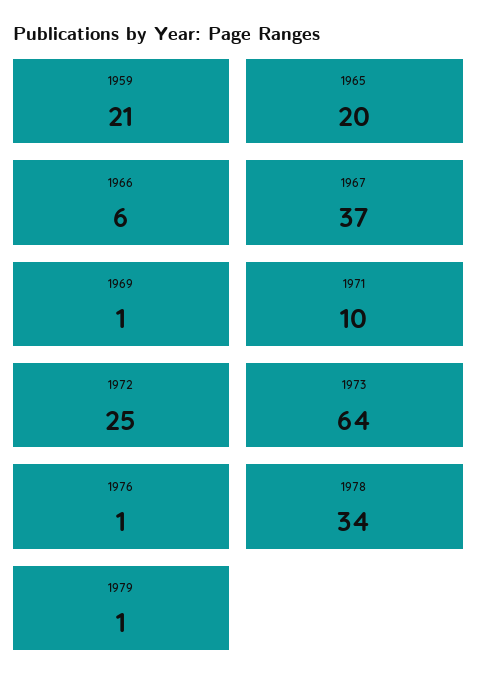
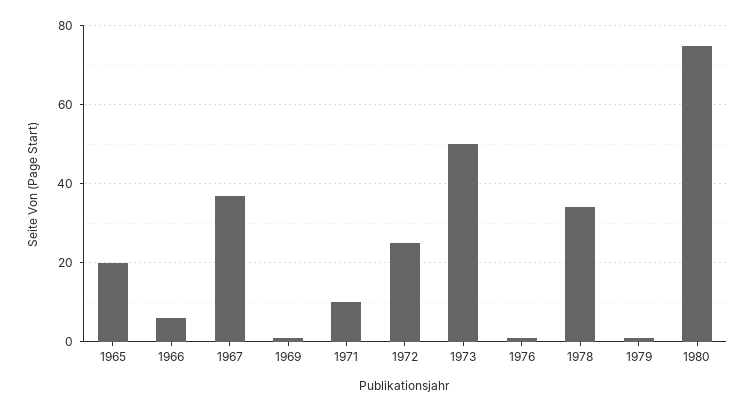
1959: 21 -> none
1973: 64 -> 50
1980: none -> 75

